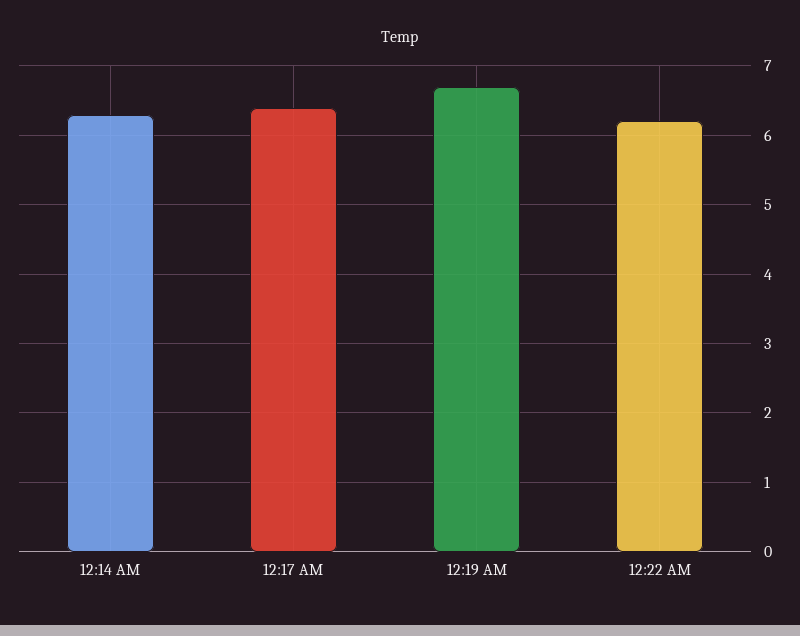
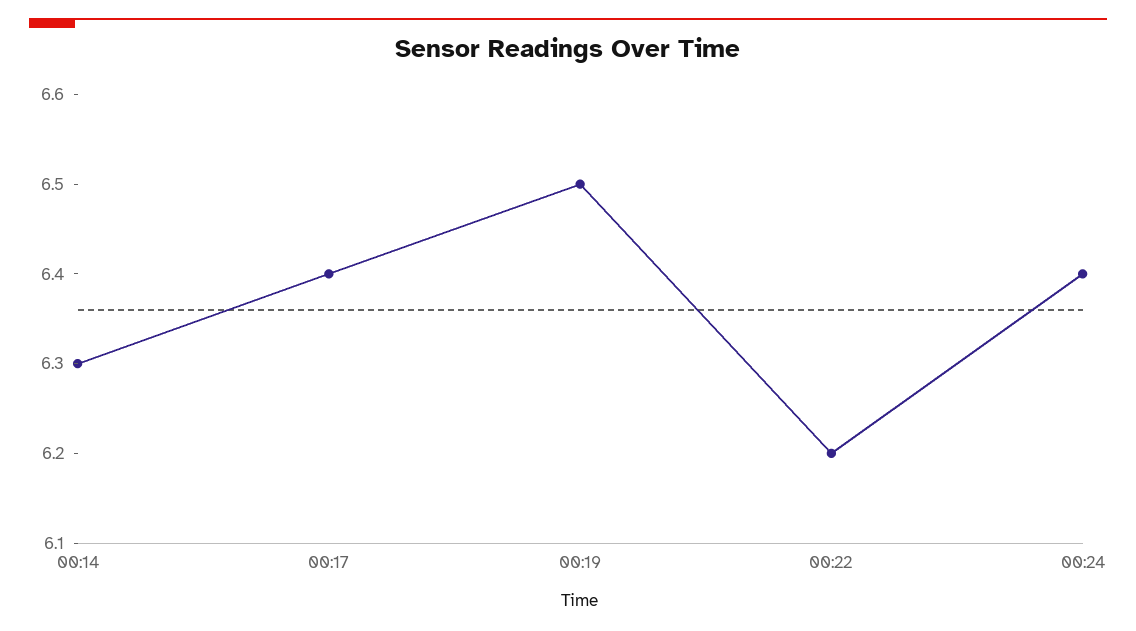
12:19 AM: 6.7 -> 6.5
00:24: none -> 6.4

